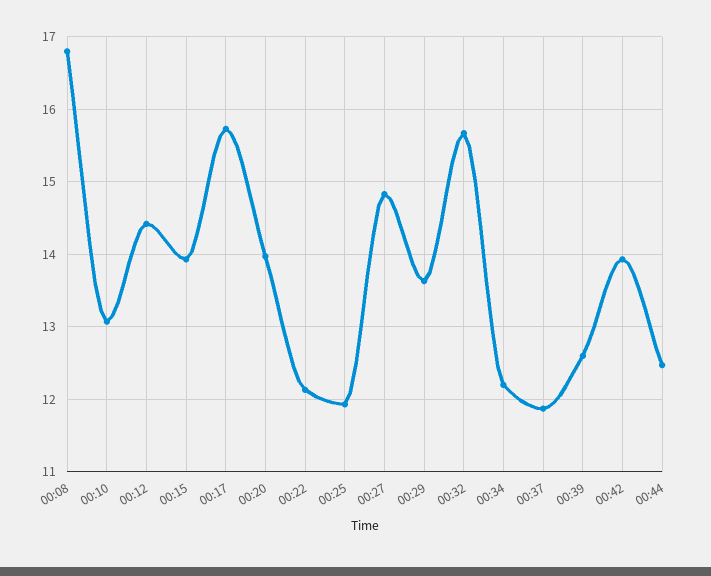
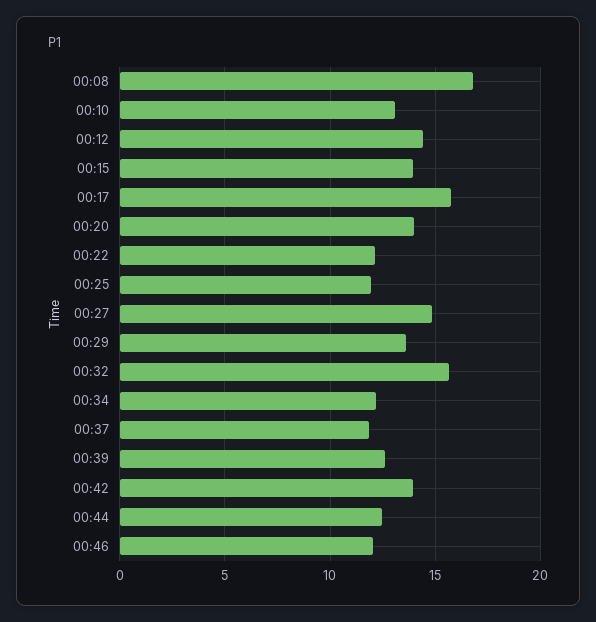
00:46: none -> 12

